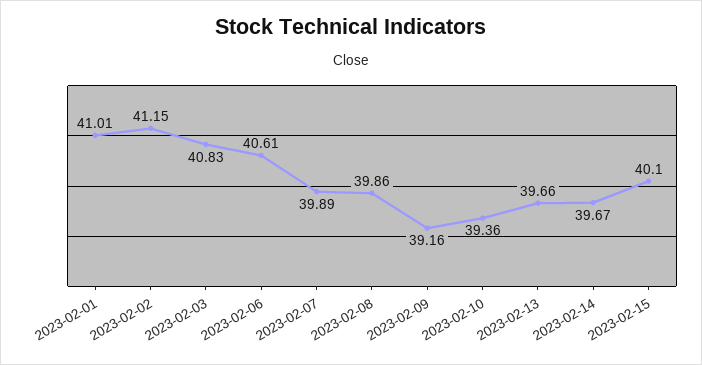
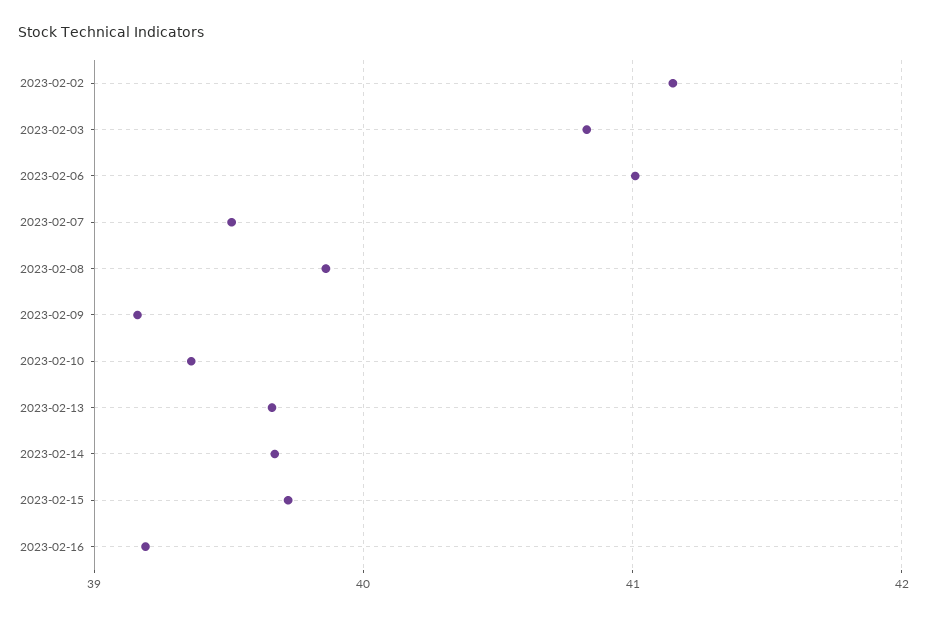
2023-02-01: 41.01 -> none
2023-02-06: 40.61 -> 41
2023-02-07: 39.89 -> 39.5
2023-02-15: 40.1 -> 39.7
2023-02-16: none -> 39.2

